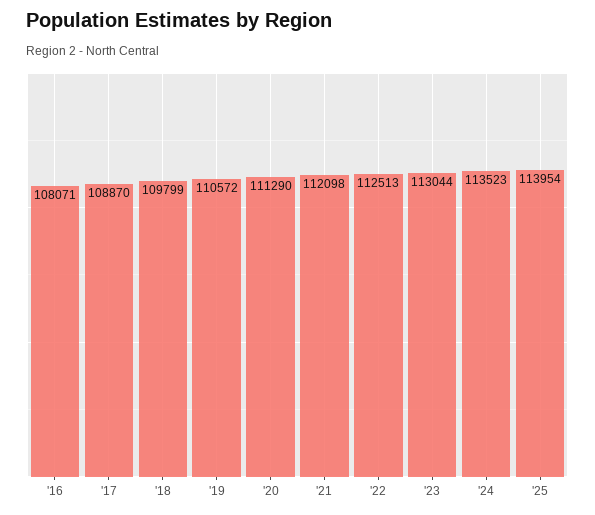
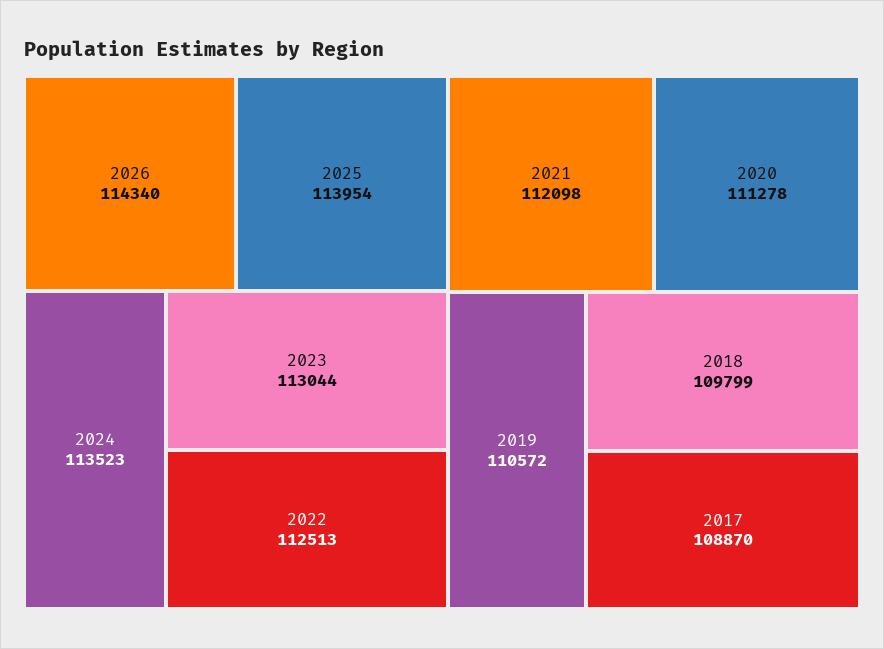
'16: 108071 -> none
'20: 111290 -> 111278
2026: none -> 114340

